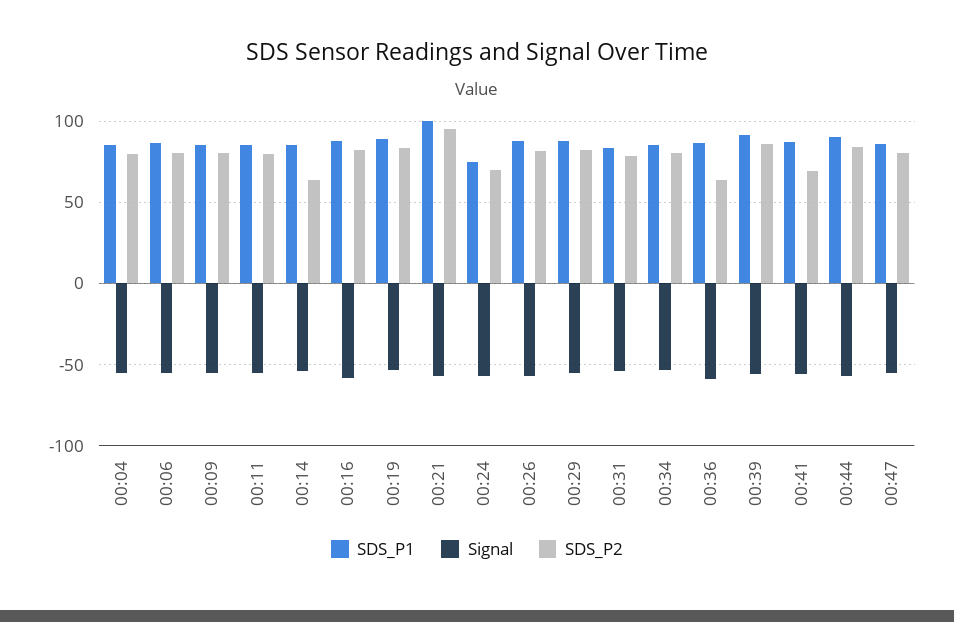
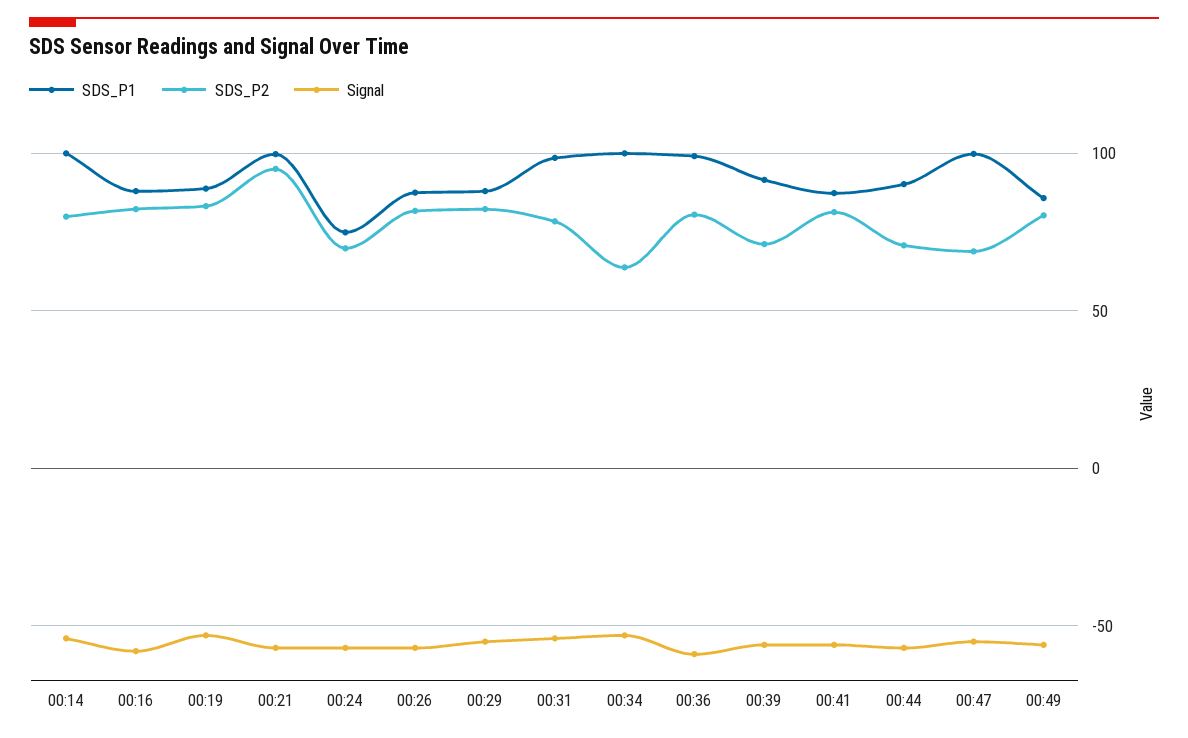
SDS_P1, 00:04: 85 -> none
Signal, 00:04: -55 -> none
SDS_P2, 00:04: 80 -> none
SDS_P1, 00:06: 85 -> none
Signal, 00:06: -55 -> none
SDS_P2, 00:06: 80 -> none
SDS_P1, 00:09: 85 -> none
Signal, 00:09: -55 -> none
SDS_P2, 00:09: 80 -> none
SDS_P1, 00:11: 85 -> none
Signal, 00:11: -55 -> none
SDS_P2, 00:11: 80 -> none
SDS_P1, 00:14: 85 -> 100
SDS_P2, 00:14: 65 -> 80
SDS_P1, 00:31: 85 -> 100
SDS_P1, 00:34: 85 -> 100
SDS_P2, 00:34: 80 -> 65
SDS_P1, 00:36: 85 -> 100
SDS_P2, 00:36: 65 -> 80
SDS_P2, 00:39: 85 -> 70
SDS_P2, 00:41: 70 -> 80
SDS_P2, 00:44: 85 -> 70
SDS_P1, 00:47: 85 -> 100
SDS_P2, 00:47: 80 -> 70
SDS_P1, 00:49: none -> 85
SDS_P2, 00:49: none -> 80
Signal, 00:49: none -> -55

